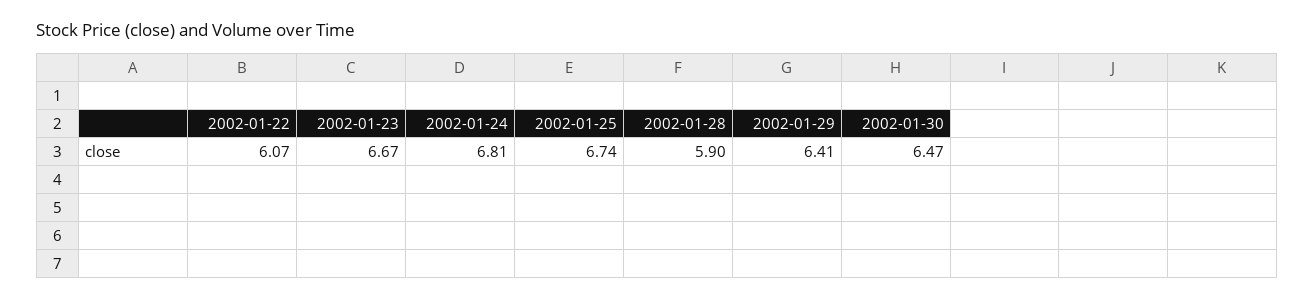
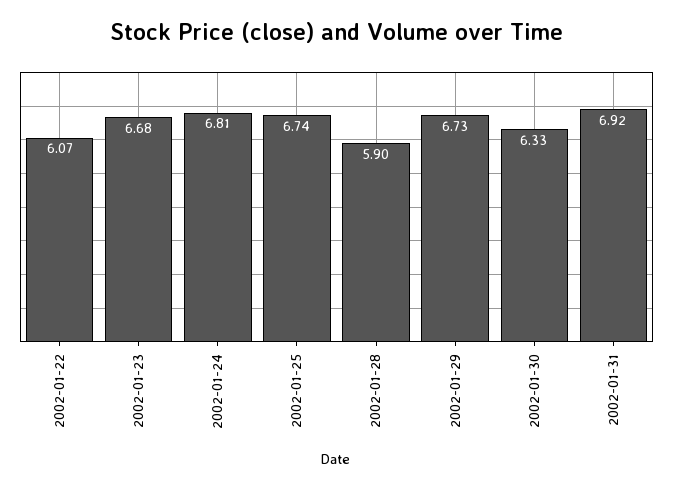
2002-01-23: 6.67 -> 6.68
2002-01-29: 6.41 -> 6.73
2002-01-30: 6.47 -> 6.33
2002-01-31: none -> 6.92

